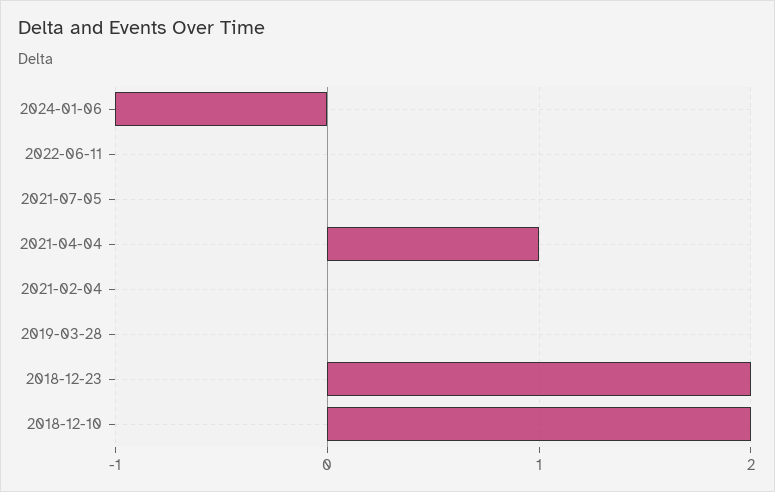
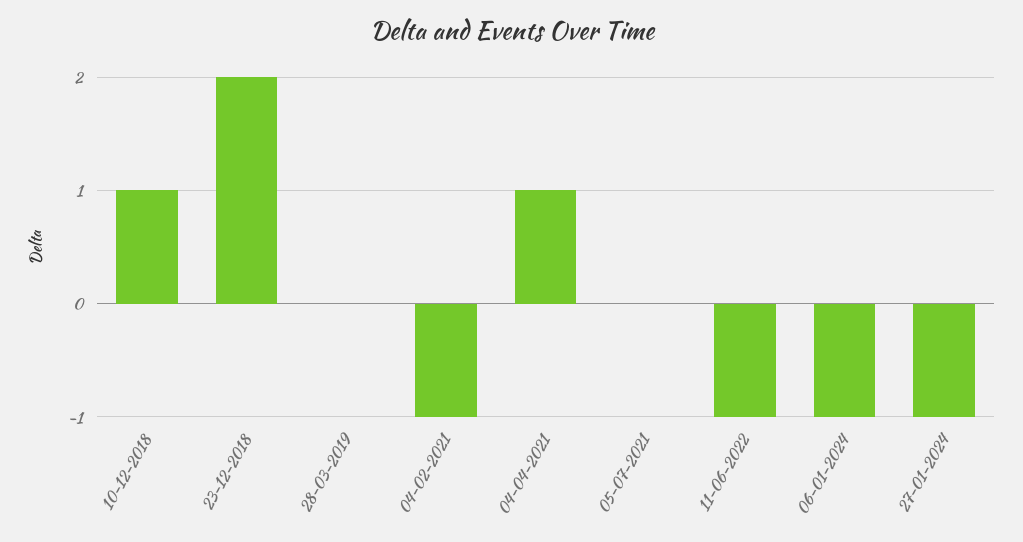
2022-06-11: 0 -> -1
2021-02-04: 0 -> -1
2018-12-10: 2 -> 1
27-01-2024: none -> -1

